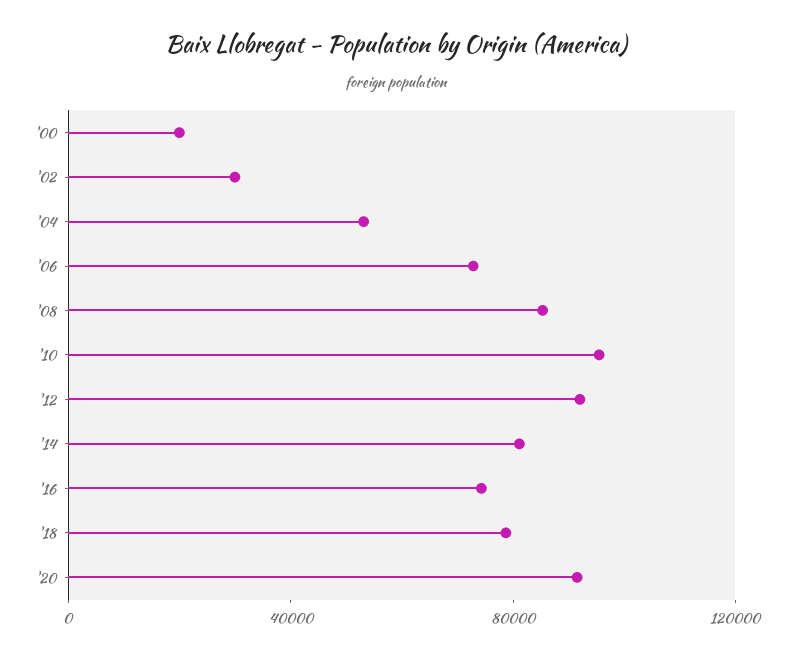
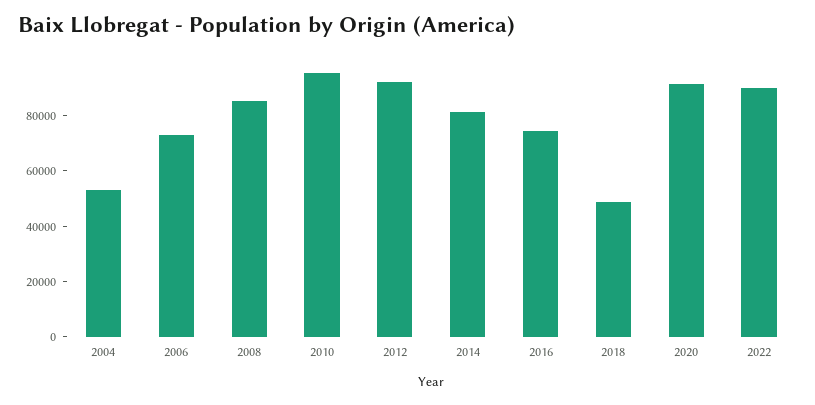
'00: 20000 -> none
'02: 30000 -> none
'18: 80000 -> 50000
2022: none -> 90000

